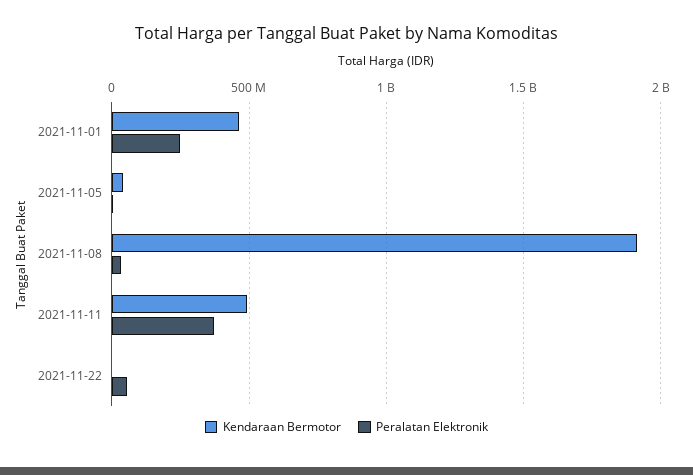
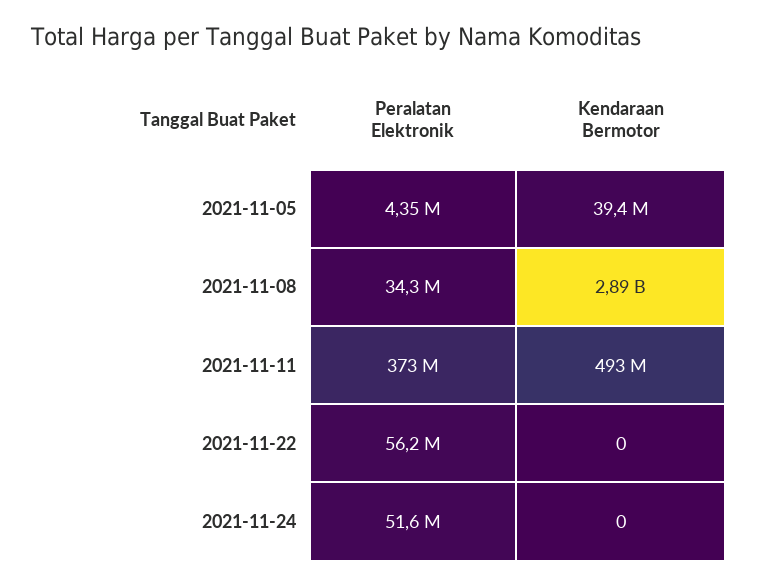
Kendaraan Bermotor, 2021-11-01: 450000000 -> none
Peralatan Elektronik, 2021-11-01: 250000000 -> none
Kendaraan Bermotor, 2021-11-08: 1900000000 -> 2890000000
Peralatan Elektronik, 2021-11-24: none -> 51600000
Kendaraan Bermotor, 2021-11-24: none -> 0

